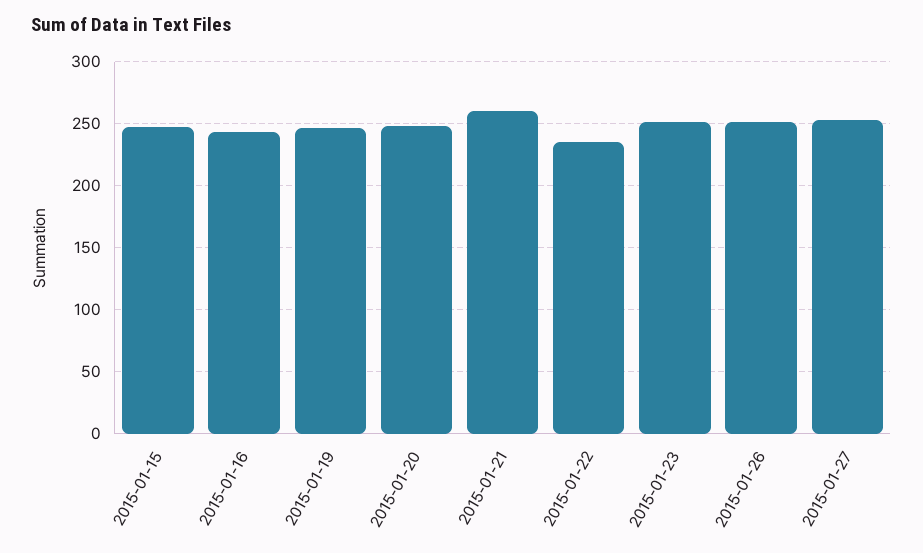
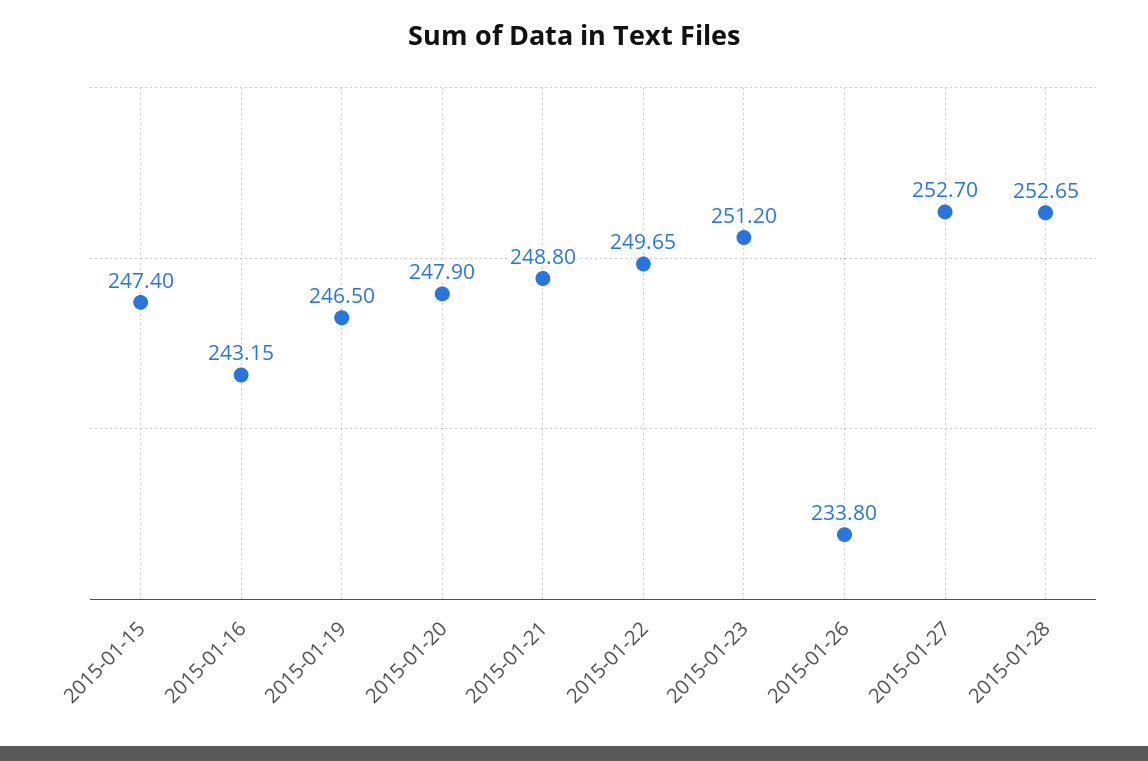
2015-01-21: 260 -> 248.8
2015-01-22: 235 -> 249.65
2015-01-26: 250 -> 233.8
2015-01-28: none -> 252.65

